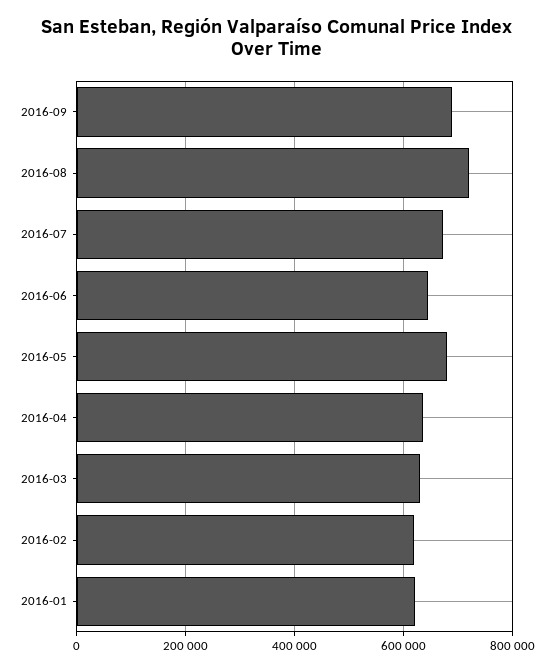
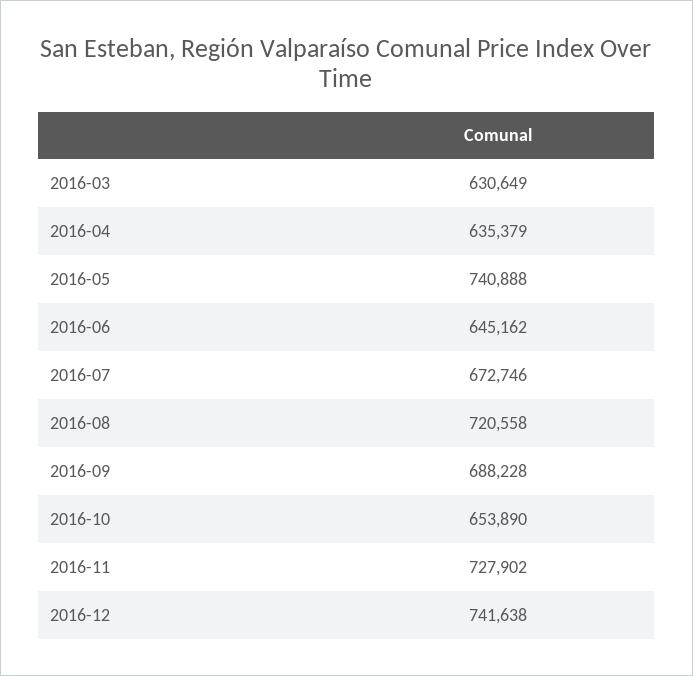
2016-05: 680000 -> 740888
2016-02: 620000 -> none
2016-01: 620000 -> none
2016-10: none -> 653890
2016-11: none -> 727902
2016-12: none -> 741638

